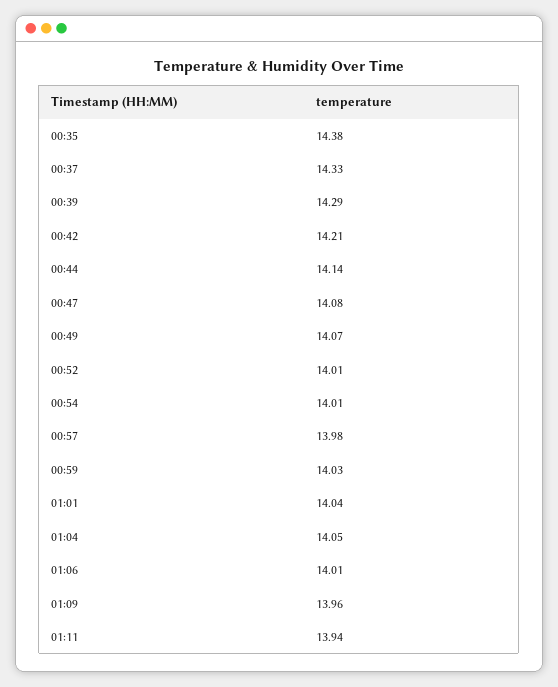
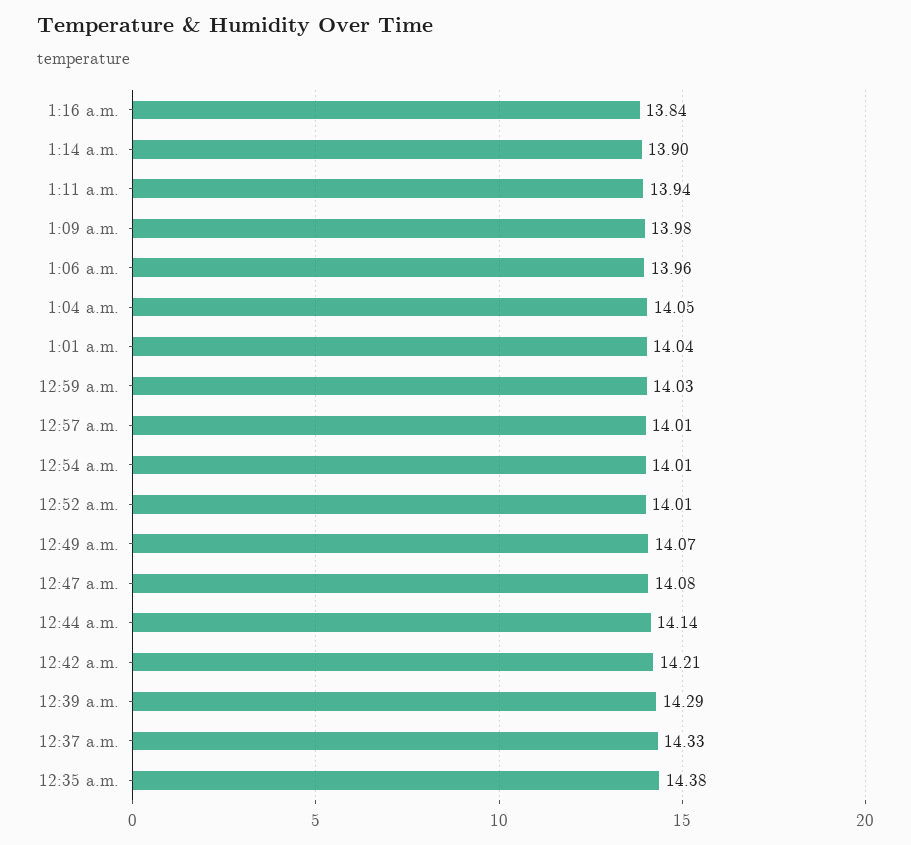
00:57: 13.98 -> 14.01
01:06: 14.01 -> 13.96
01:09: 13.96 -> 13.98
1:16 a.m.: none -> 13.84
1:14 a.m.: none -> 13.9

